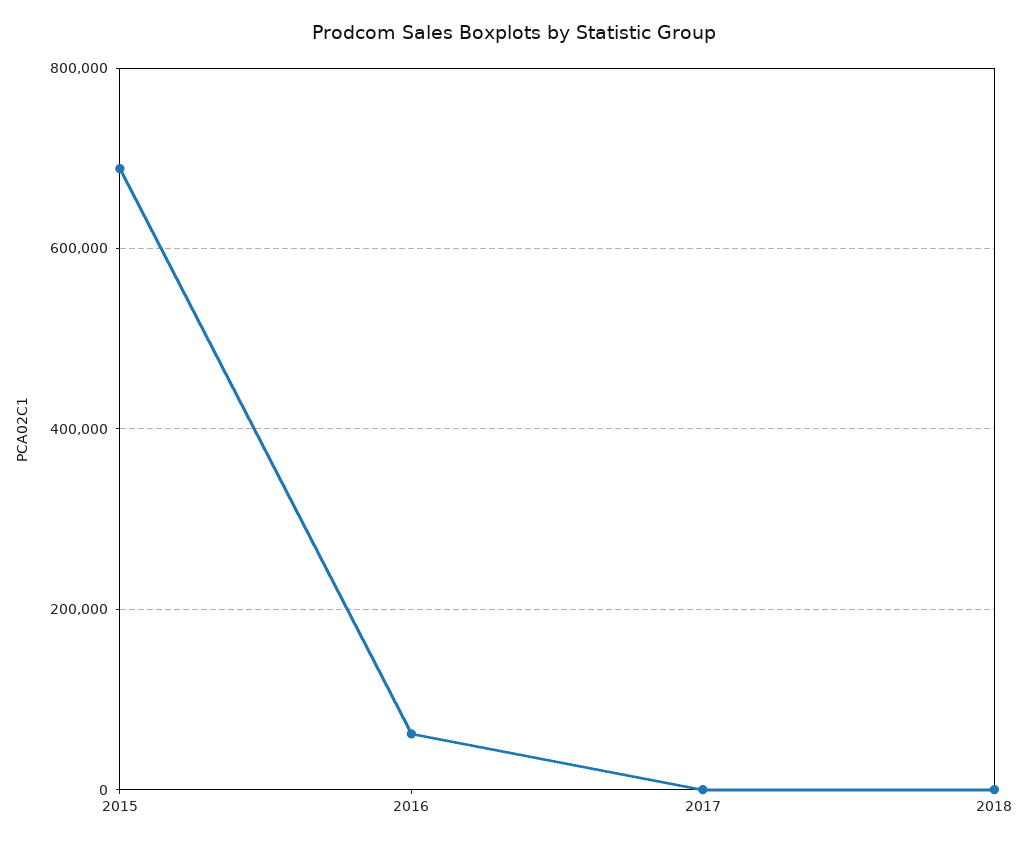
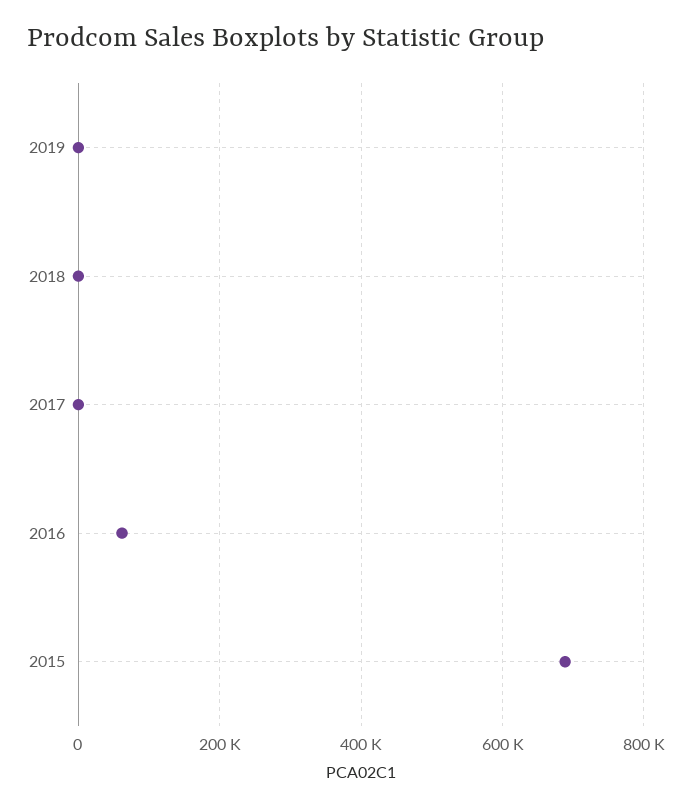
2019: none -> 0

